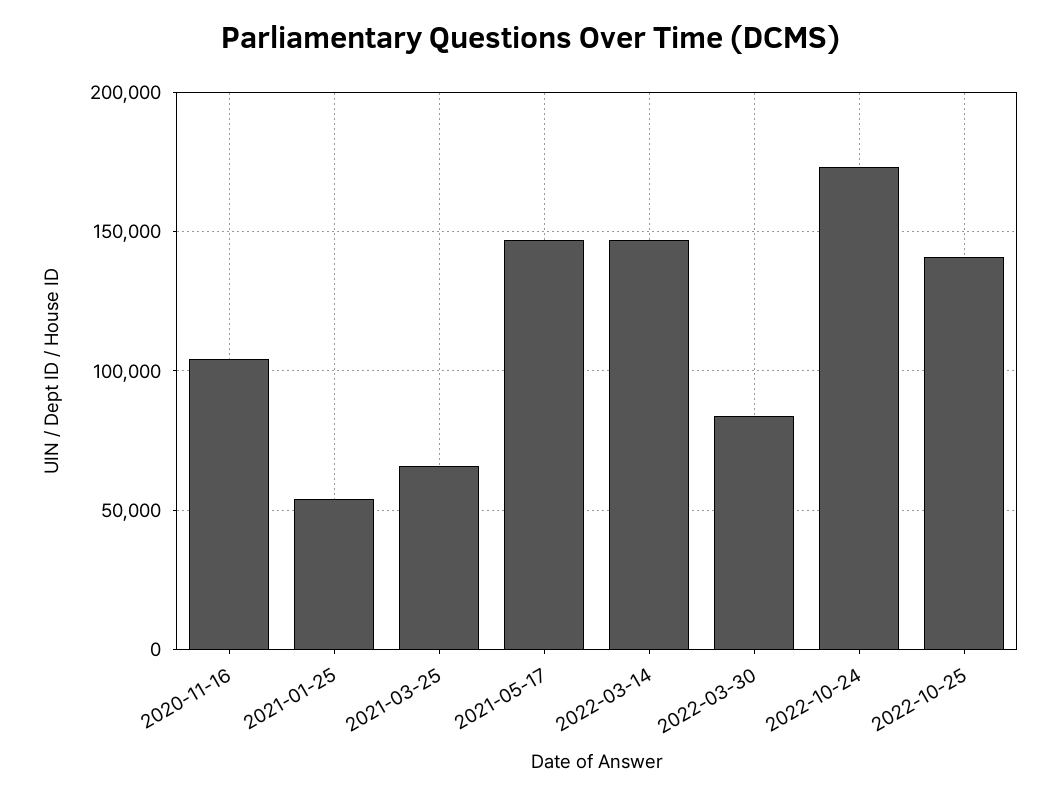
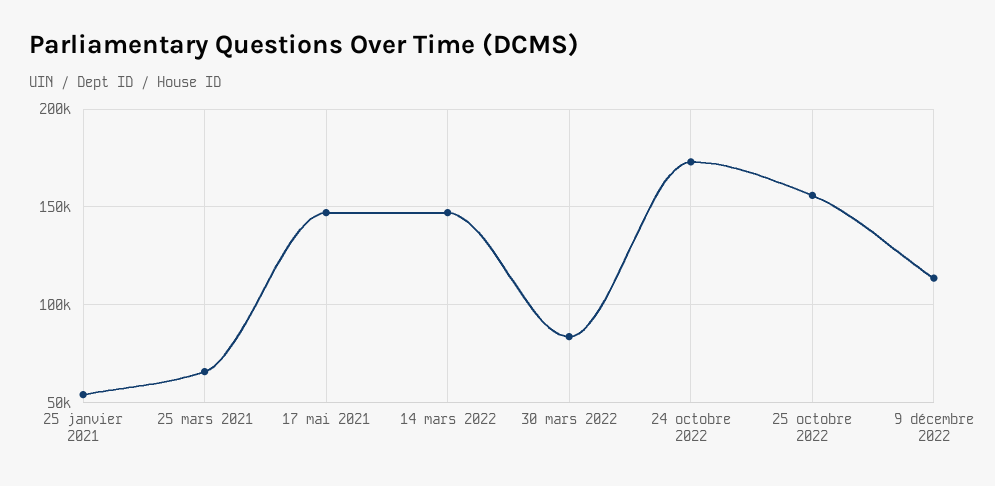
2020-11-16: 105000 -> none
2022-10-25: 140000 -> 155000
9 décembre 2022: none -> 115000

